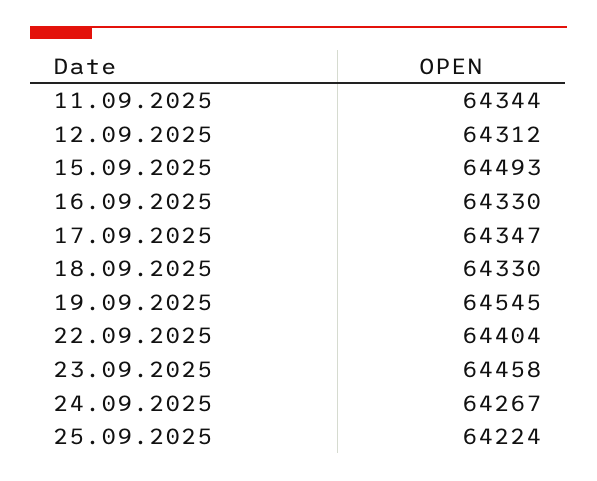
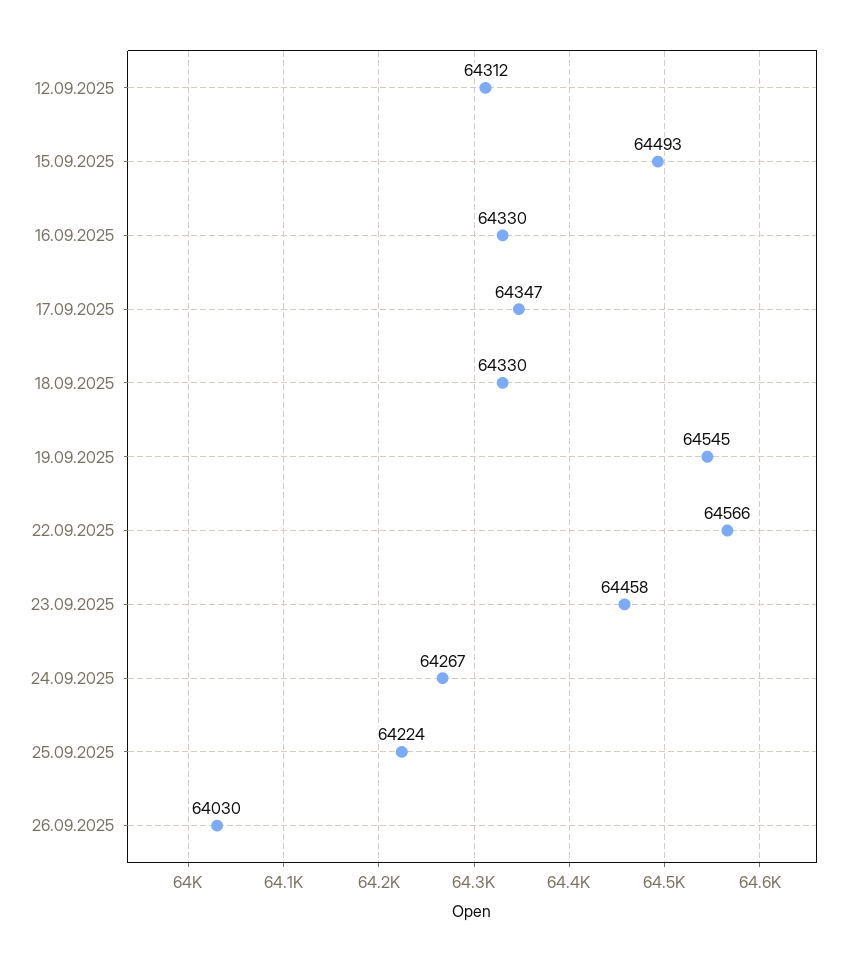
11.09.2025: 64344 -> none
22.09.2025: 64404 -> 64566
26.09.2025: none -> 64030

